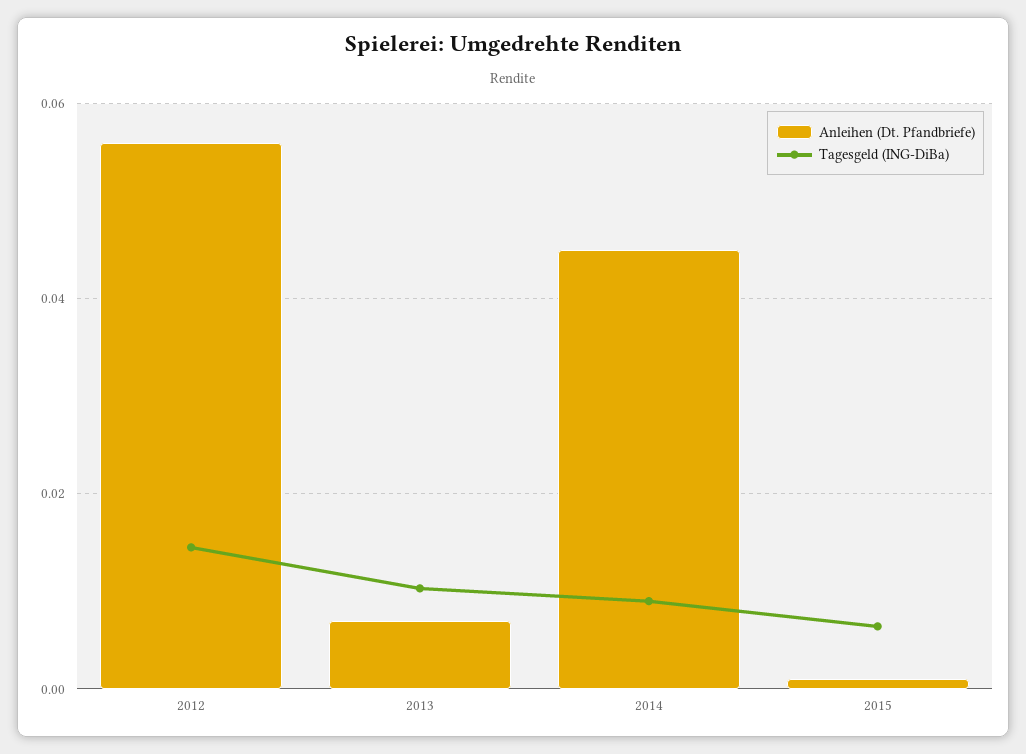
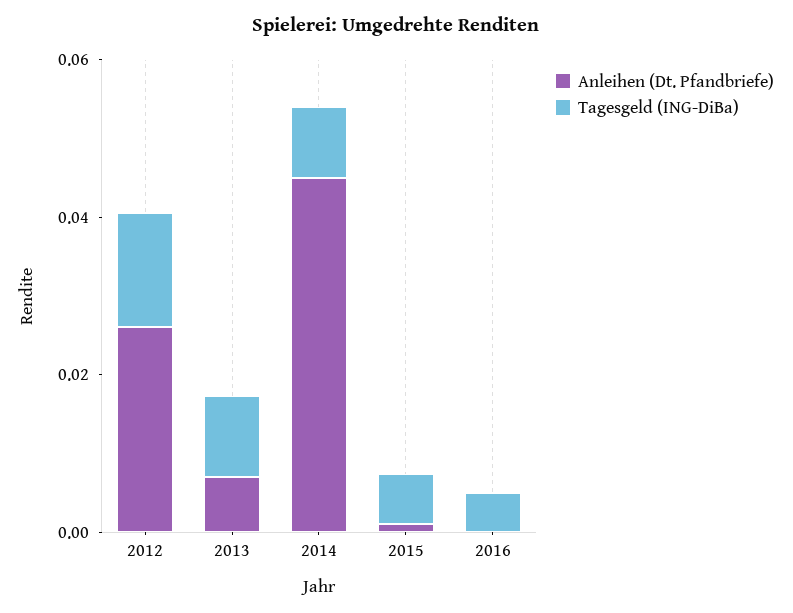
Anleihen (Dt. Pfandbriefe), 2012: 0.056 -> 0.025
Anleihen (Dt. Pfandbriefe), 2016: none -> 0
Tagesgeld (ING-DiBa), 2016: none -> 0.005

